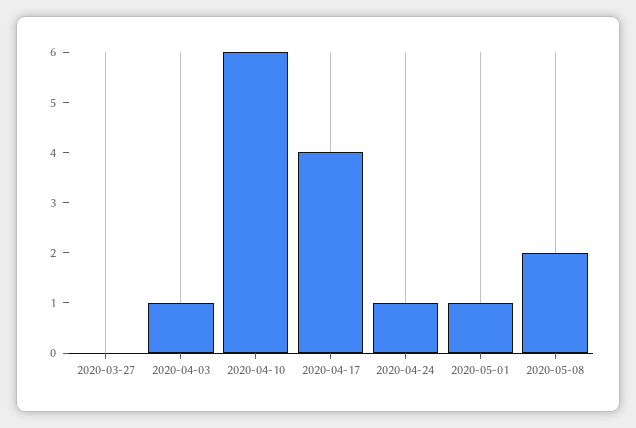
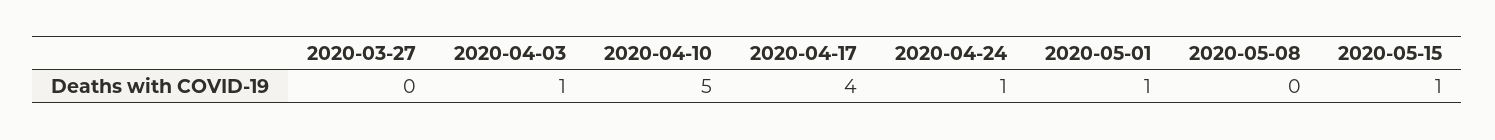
2020-04-10: 6 -> 5
2020-05-08: 2 -> 0
2020-05-15: none -> 1

